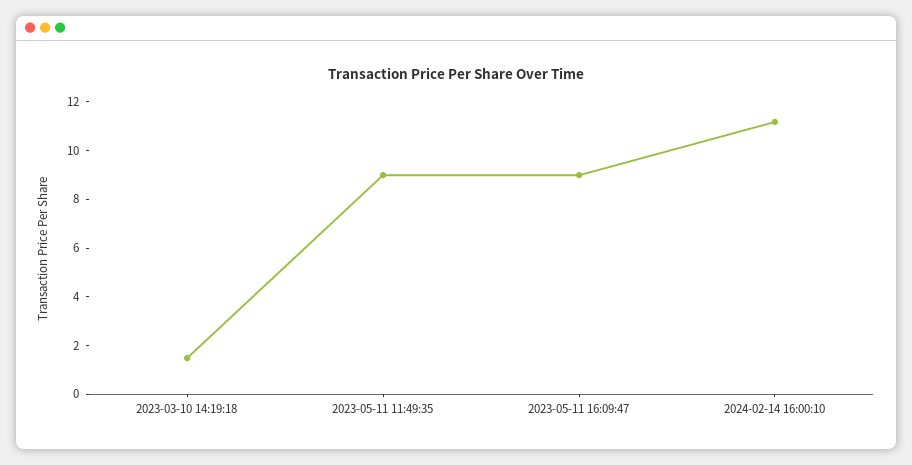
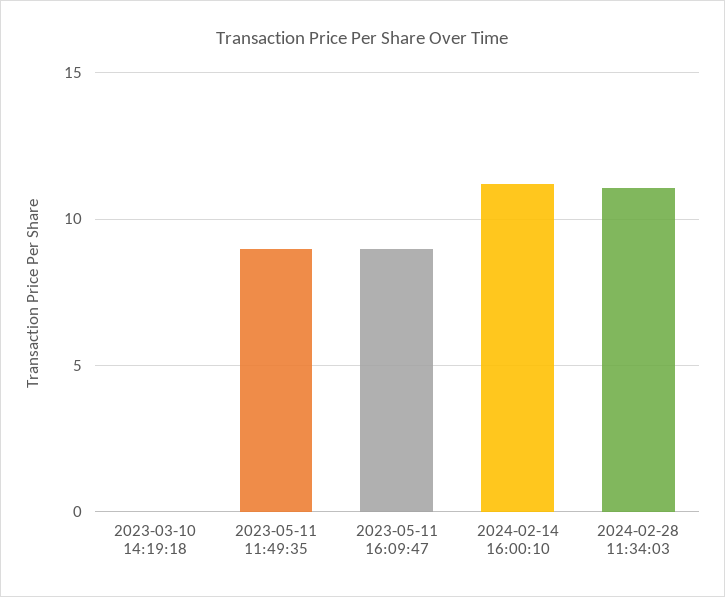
2023-03-10 14:19:18: 1.5 -> 0
2024-02-28 11:34:03: none -> 11

